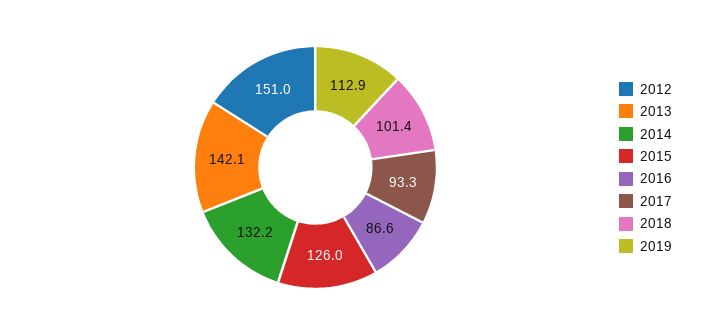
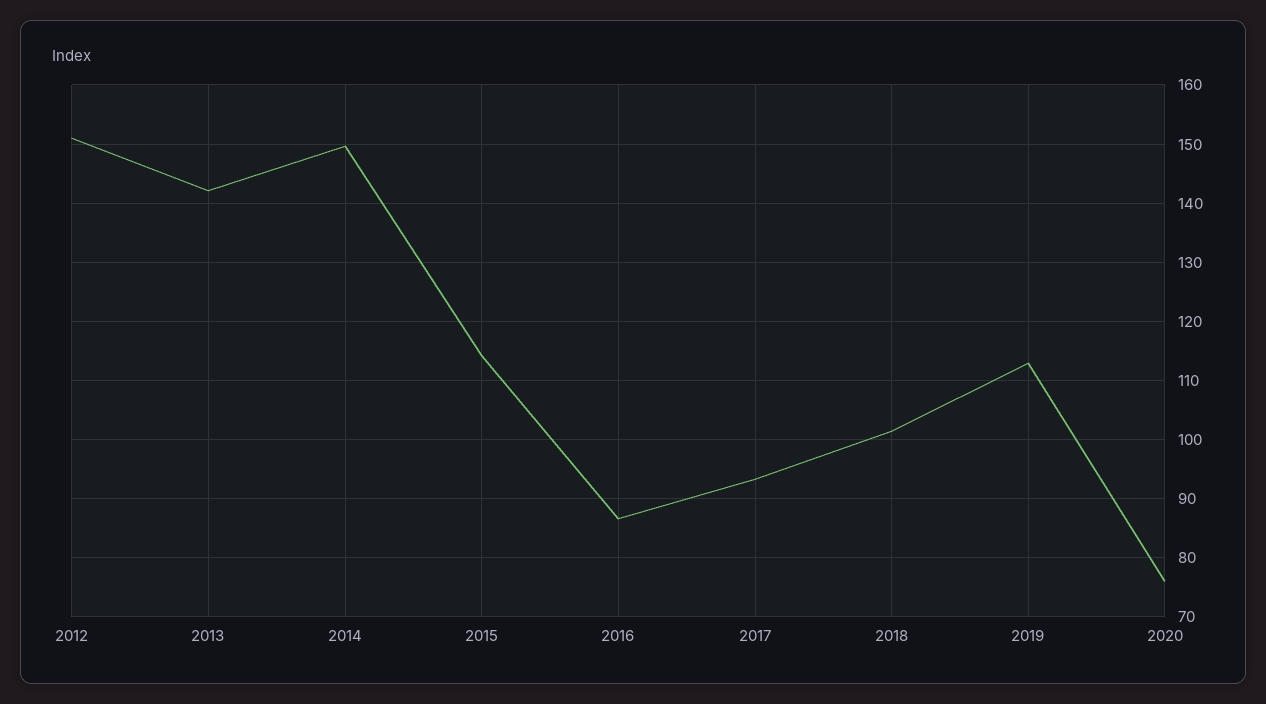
2014: 132.2 -> 150
2015: 126 -> 114
2020: none -> 76

